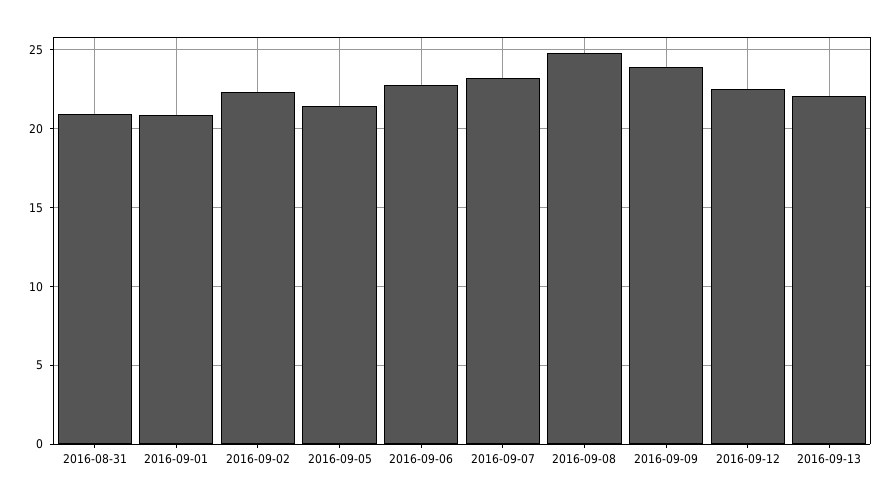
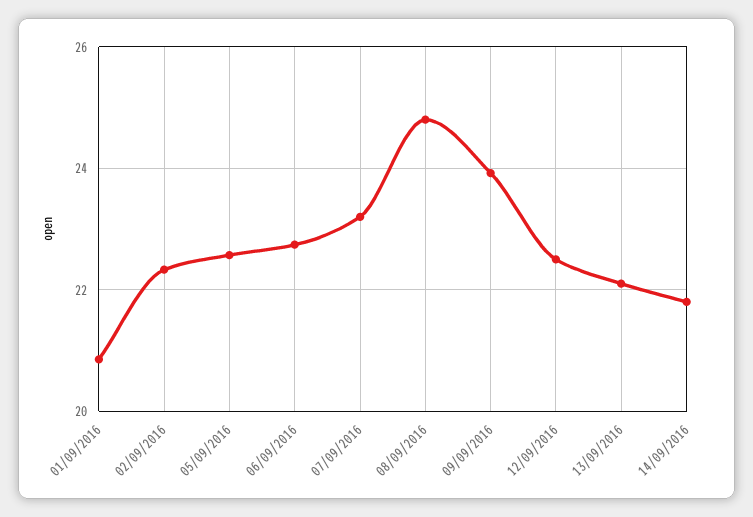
2016-08-31: 21 -> none
2016-09-05: 21.5 -> 22.6
14/09/2016: none -> 21.8

